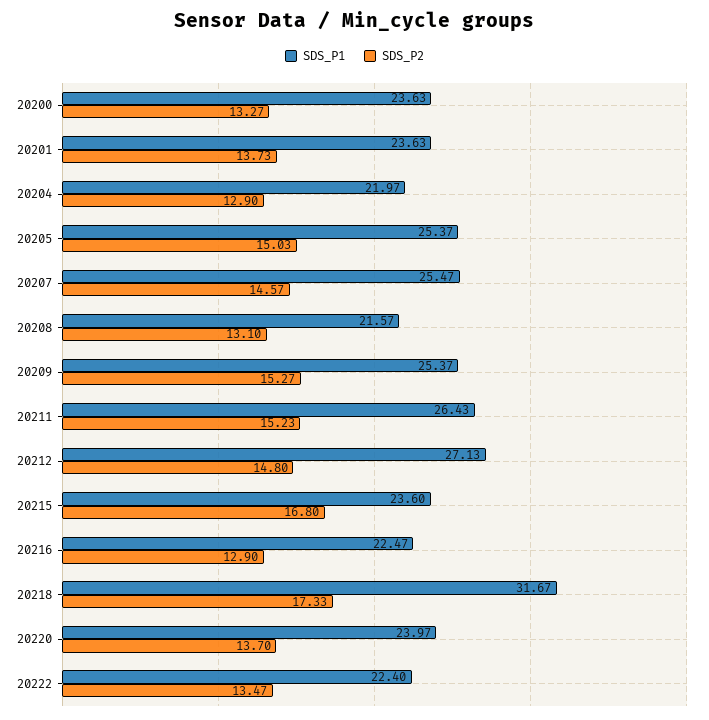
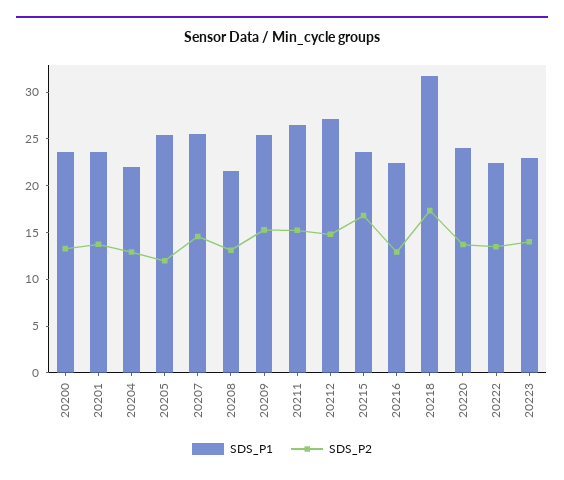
SDS_P2, 20205: 15.03 -> 12
SDS_P1, 20223: none -> 23
SDS_P2, 20223: none -> 14

